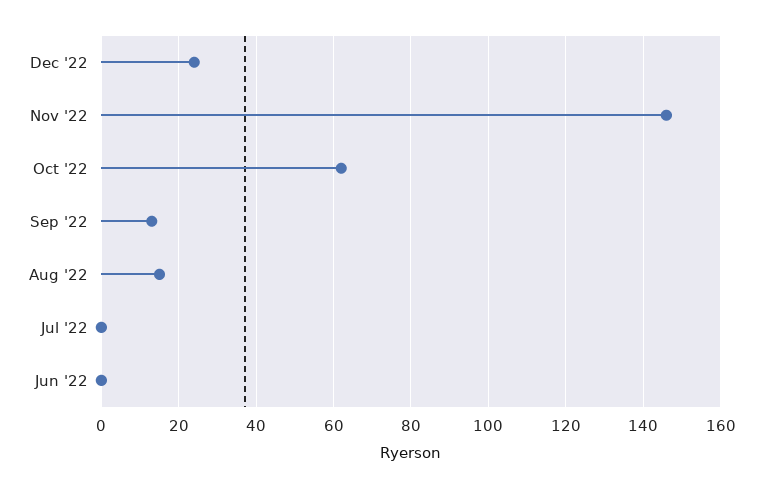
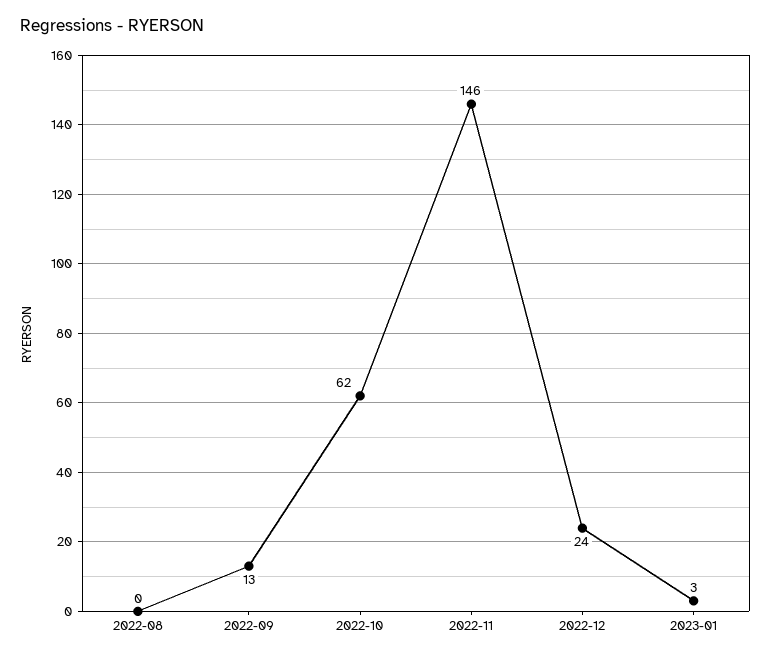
Aug '22: 15 -> 0
Jul '22: 0 -> none
Jun '22: 0 -> none
2023-01: none -> 3

